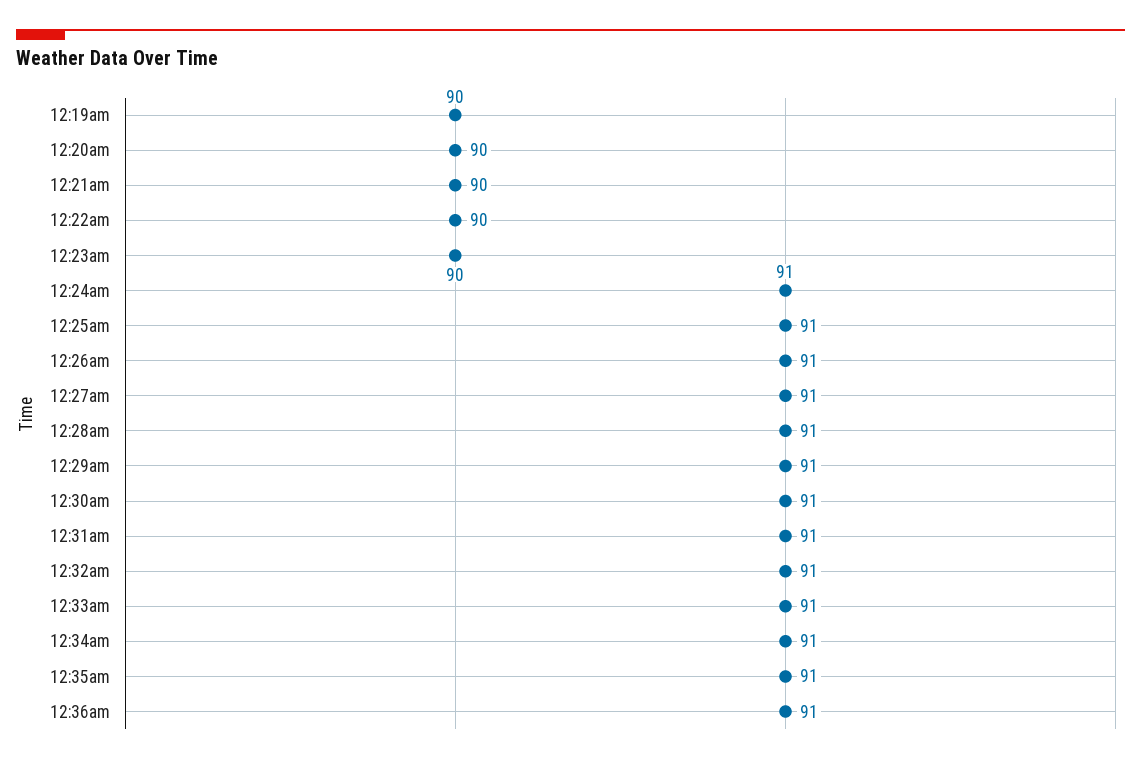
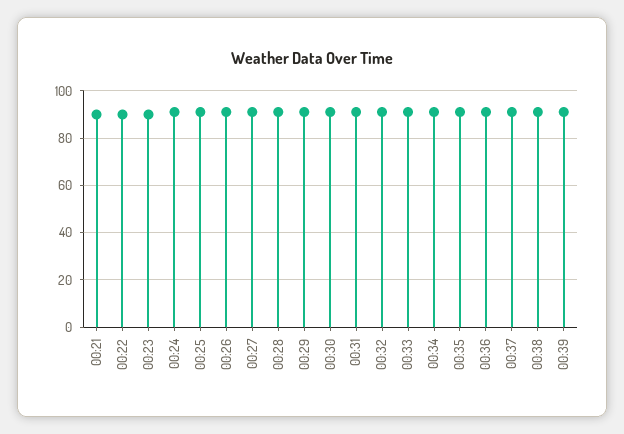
12:19am: 90 -> none
12:20am: 90 -> none
00:37: none -> 90
00:38: none -> 90
00:39: none -> 90

